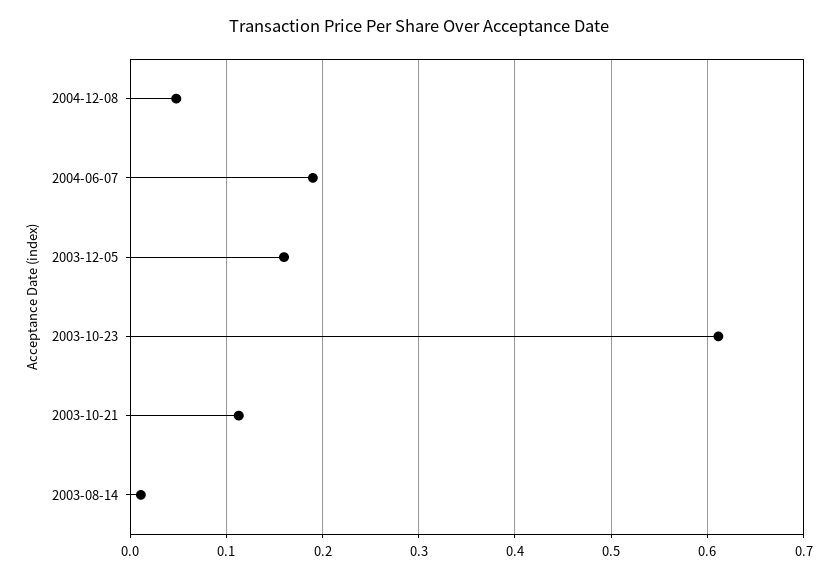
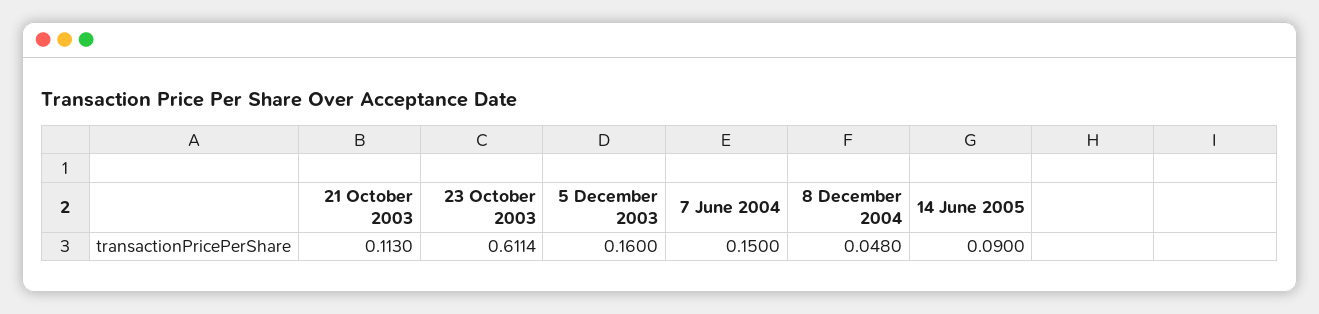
2004-06-07: 0.19 -> 0.15
2003-08-14: 0.01 -> none
14 June 2005: none -> 0.09

